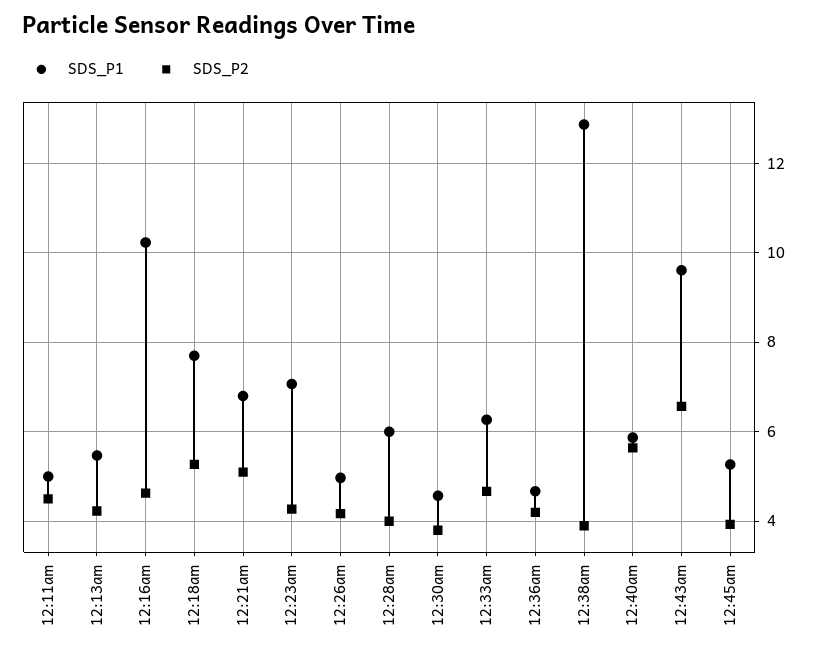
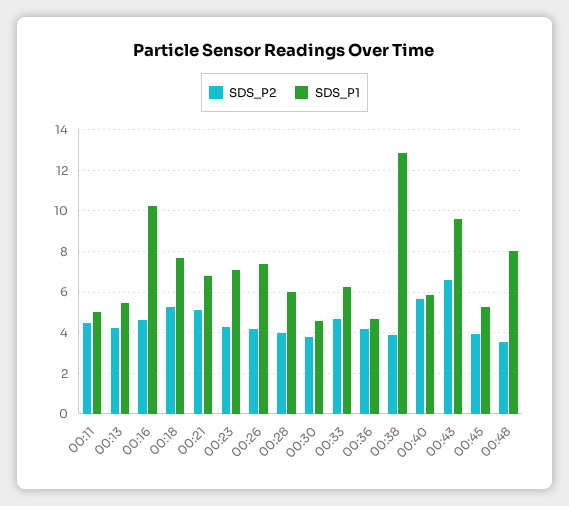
SDS_P1, 12:26am: 5 -> 7.5
SDS_P2, 00:48: none -> 3.5
SDS_P1, 00:48: none -> 8

